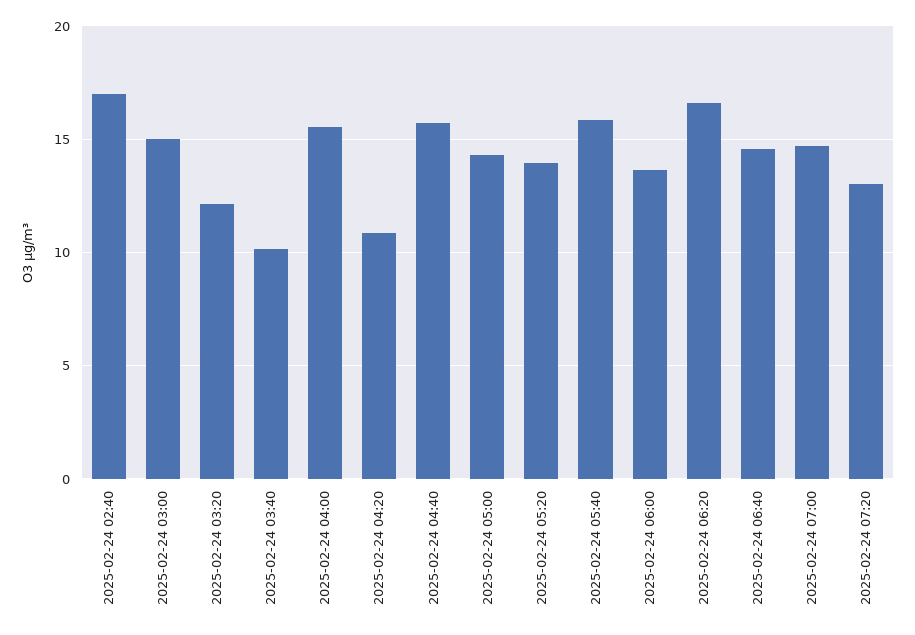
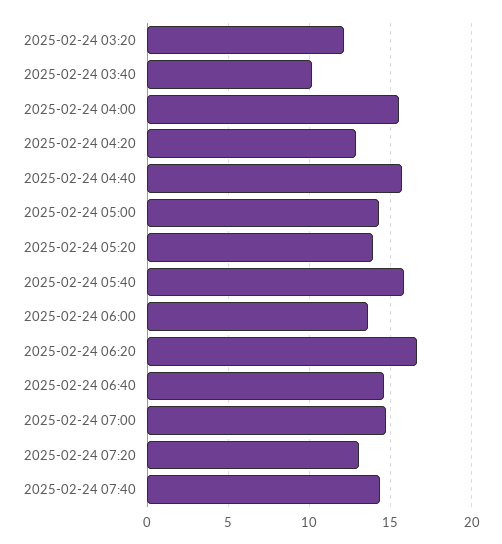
2025-02-24 02:40: 17 -> none
2025-02-24 03:00: 15 -> none
2025-02-24 04:20: 11 -> 13
2025-02-24 07:40: none -> 14.5

